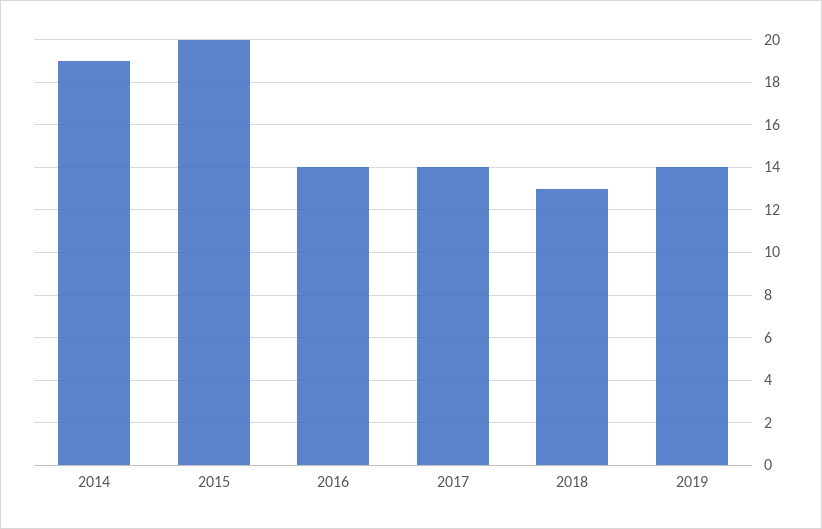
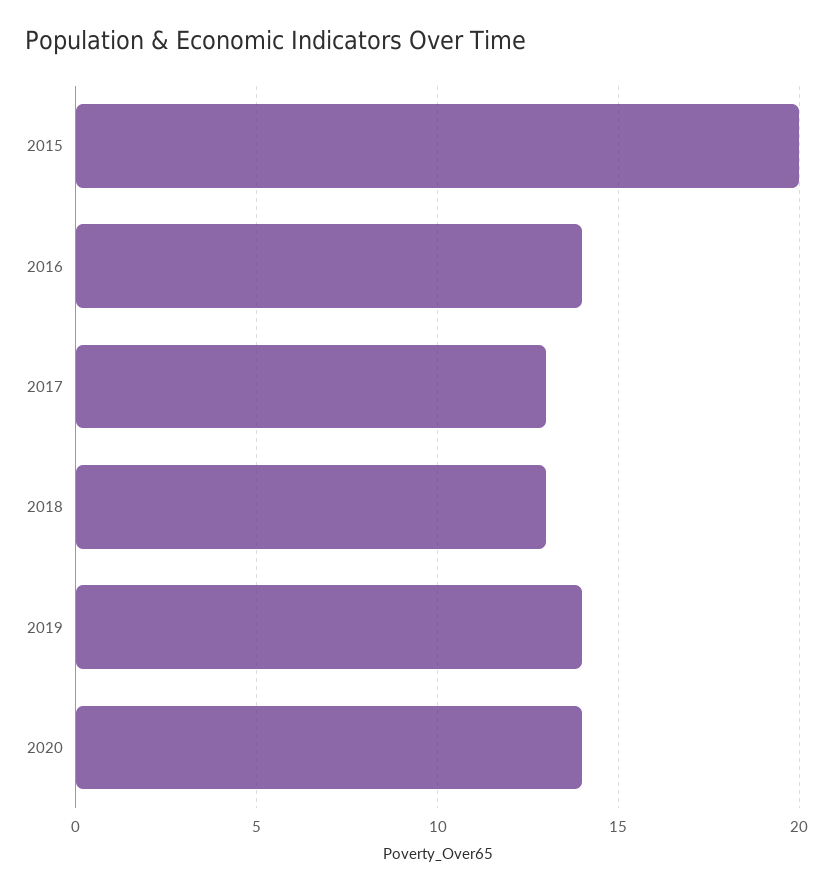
2014: 19 -> none
2017: 14 -> 13
2020: none -> 14

